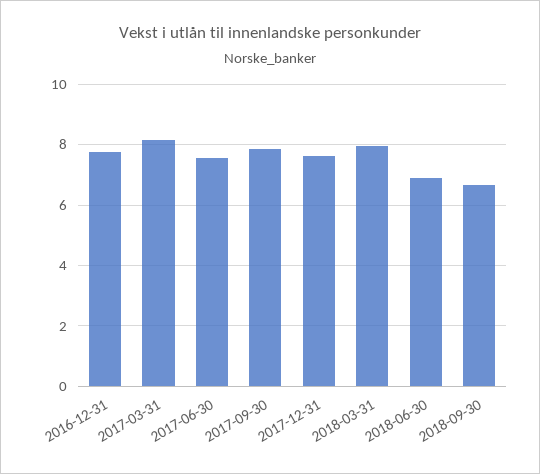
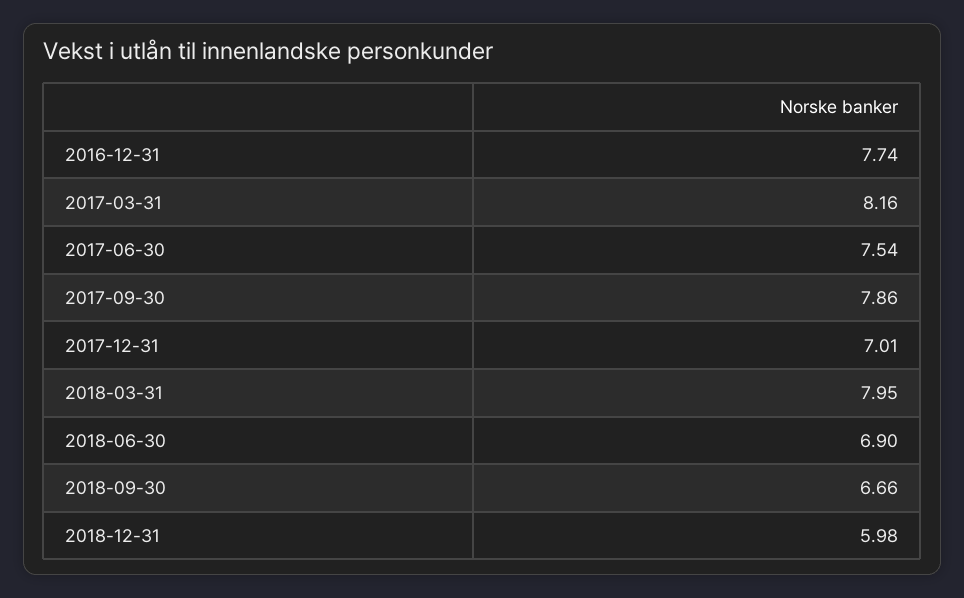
2017-12-31: 7.6 -> 7.01
2018-12-31: none -> 5.98

